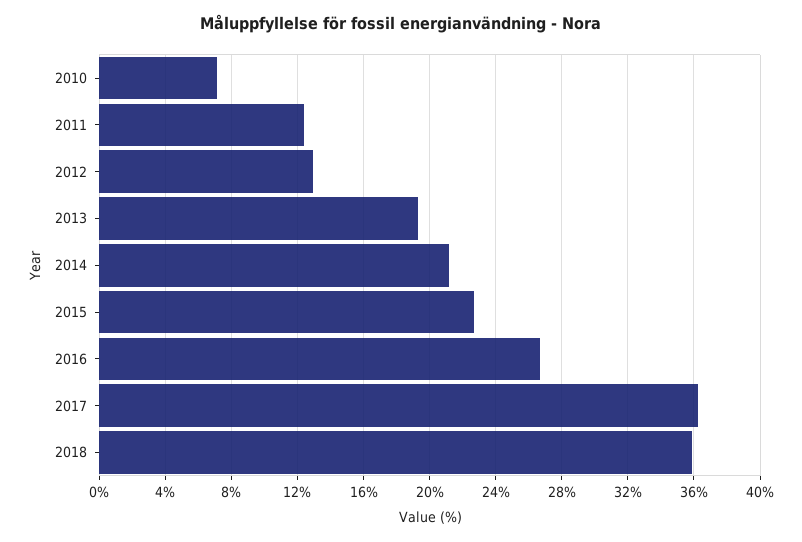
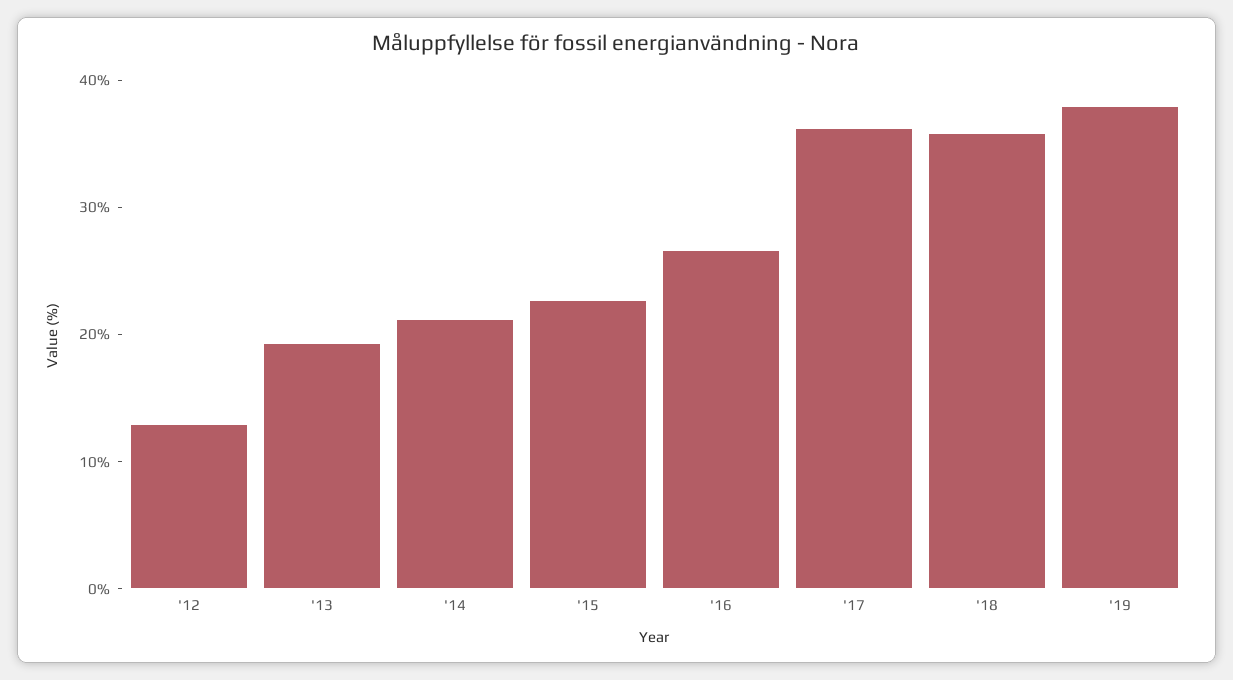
2010: 7 -> none
2011: 12.5 -> none
'19: none -> 38

